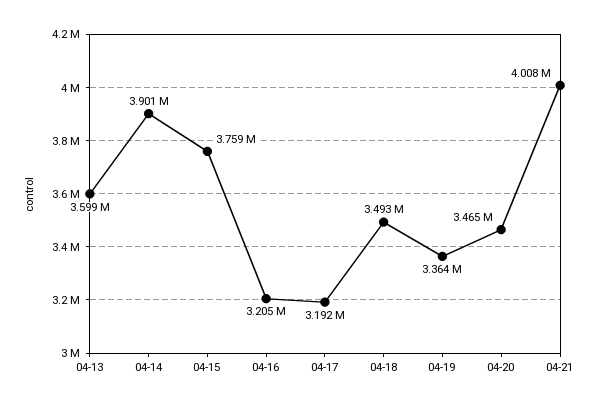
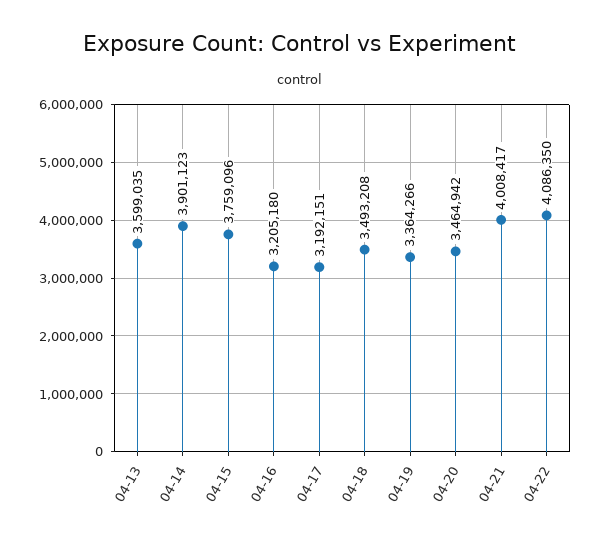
04-22: none -> 4086350

